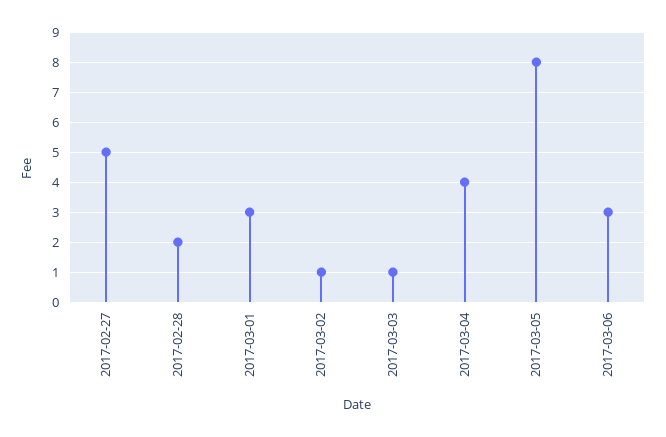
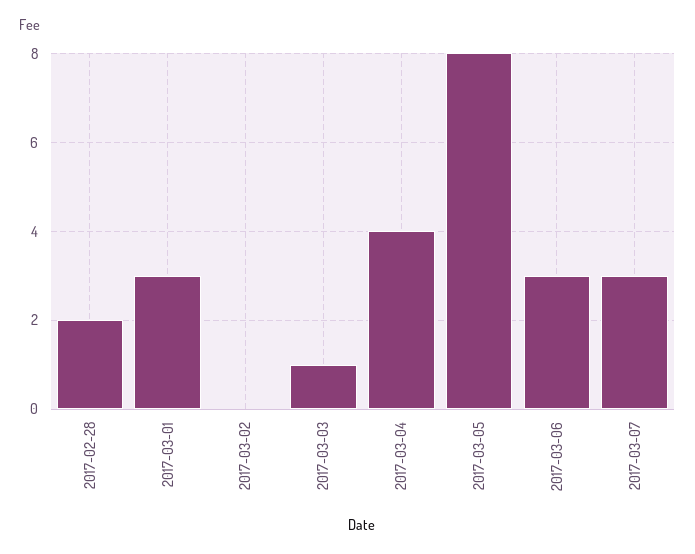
2017-02-27: 5 -> none
2017-03-02: 1 -> 0
2017-03-07: none -> 3

